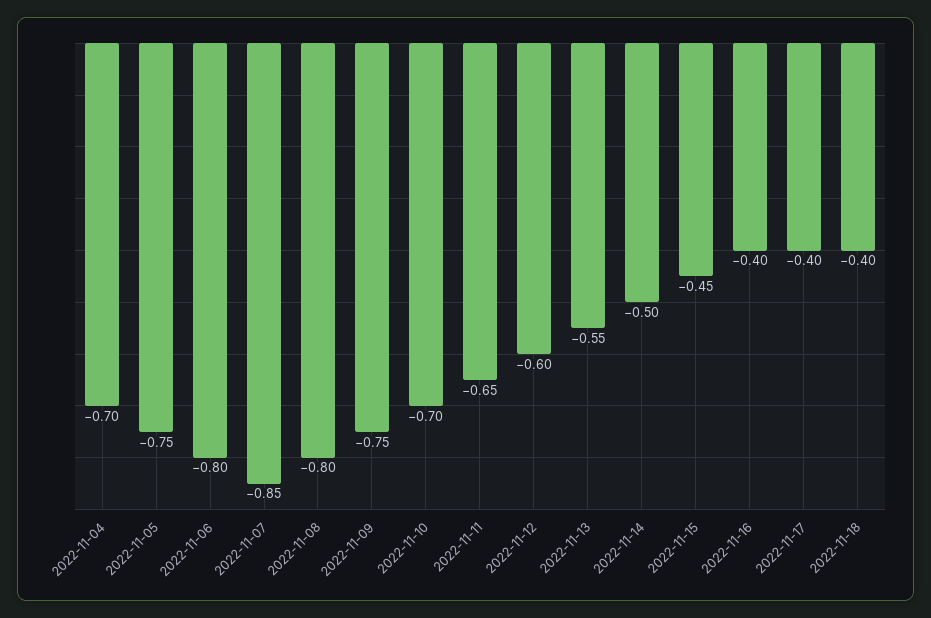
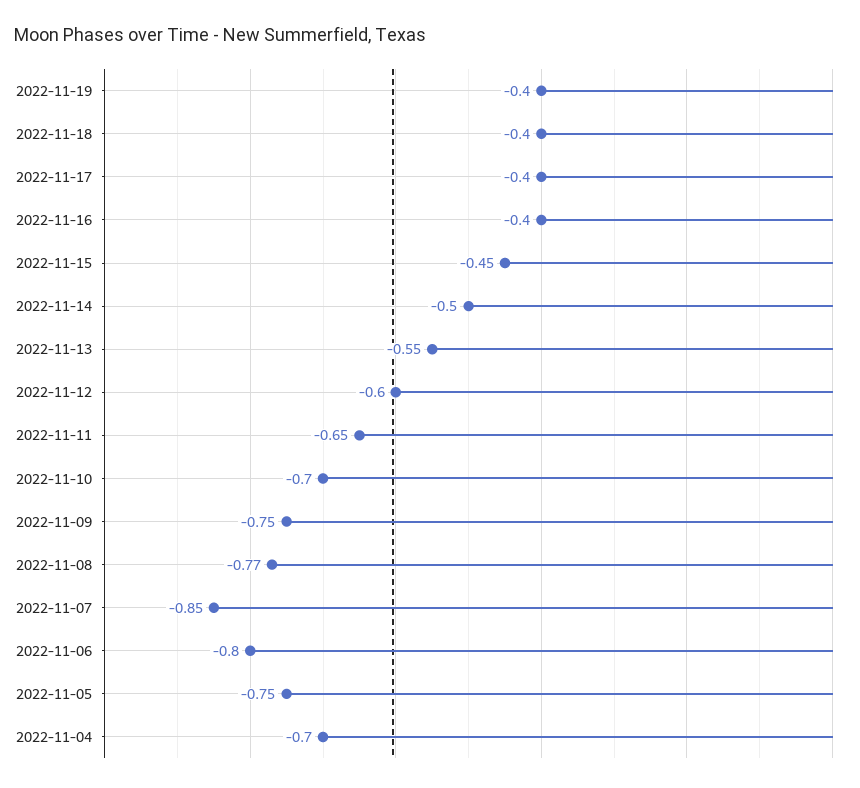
2022-11-08: -0.8 -> -0.77
2022-11-19: none -> -0.4

